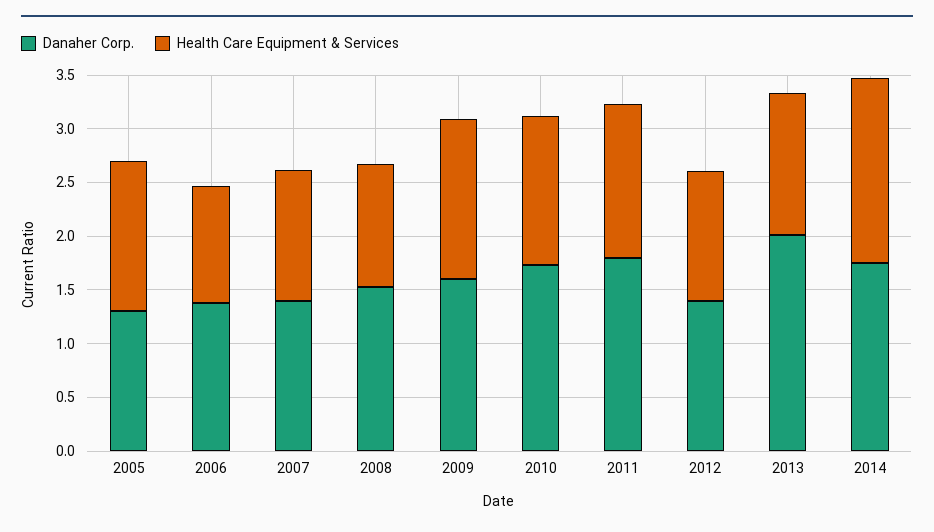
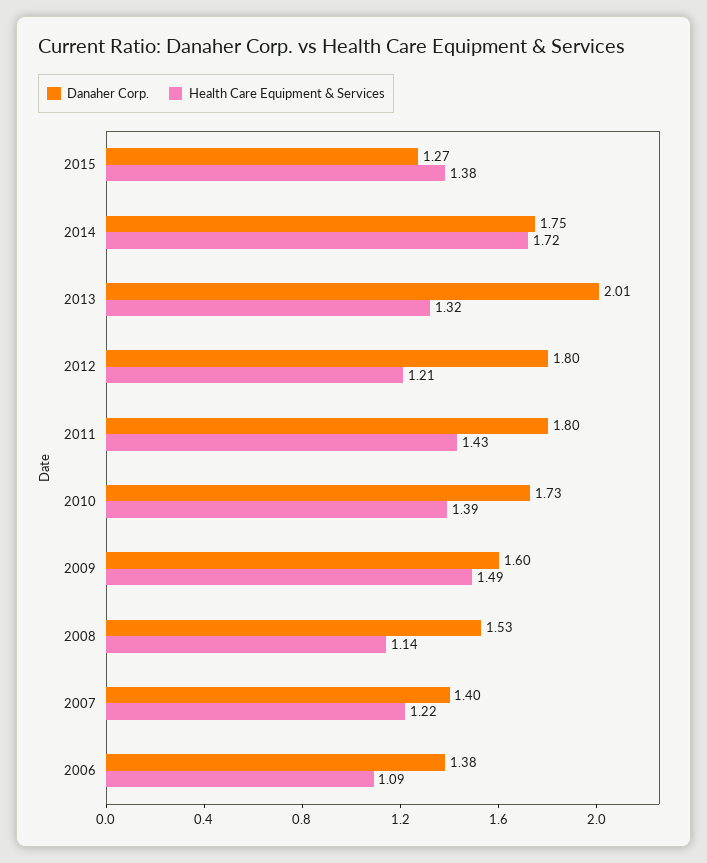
Danaher Corp., 2005: 1.3 -> none
Health Care Equipment & Services, 2005: 1.4 -> none
Danaher Corp., 2012: 1.4 -> 1.8
Danaher Corp., 2015: none -> 1.27
Health Care Equipment & Services, 2015: none -> 1.38

